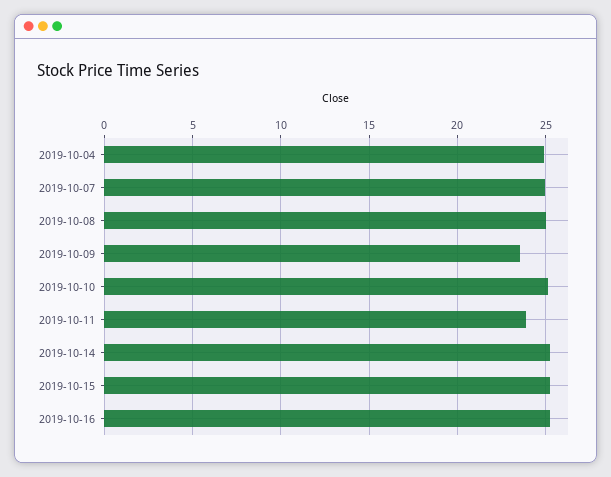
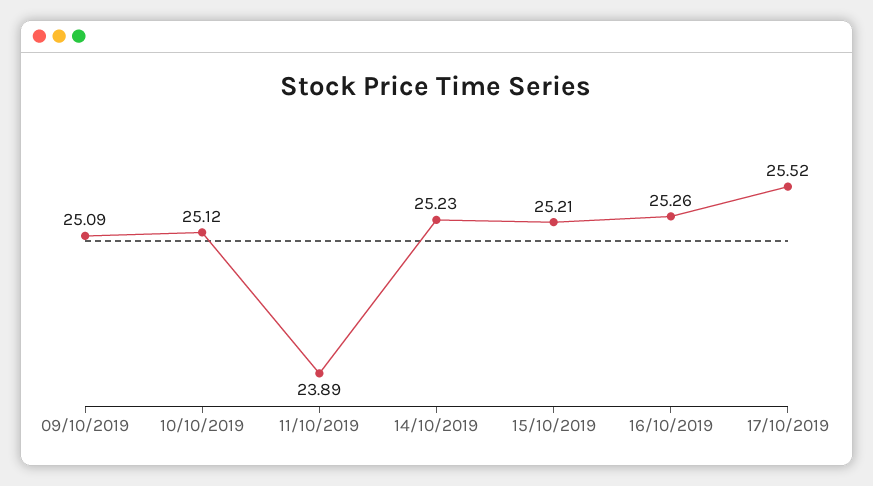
2019-10-04: 25 -> none
2019-10-07: 25 -> none
2019-10-08: 25 -> none
2019-10-09: 23.5 -> 25.09
17/10/2019: none -> 25.52

